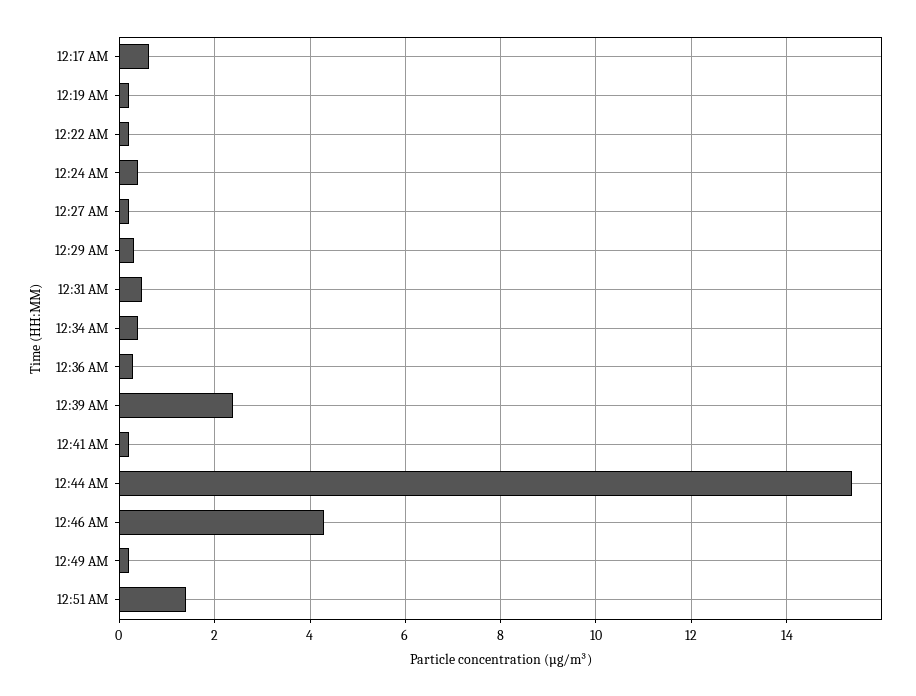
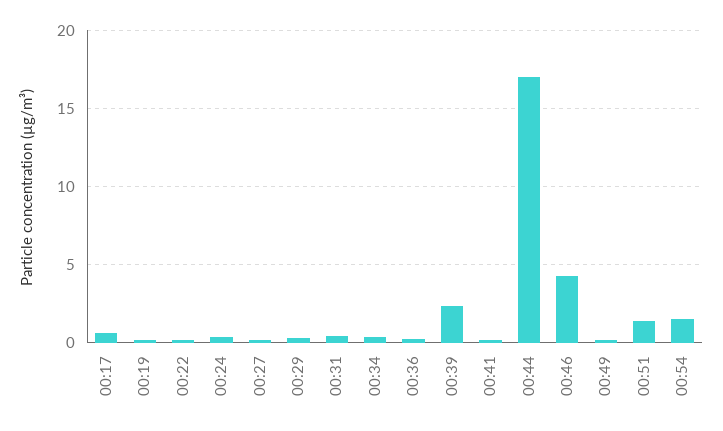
12:44 AM: 15.4 -> 17
00:54: none -> 1.5

